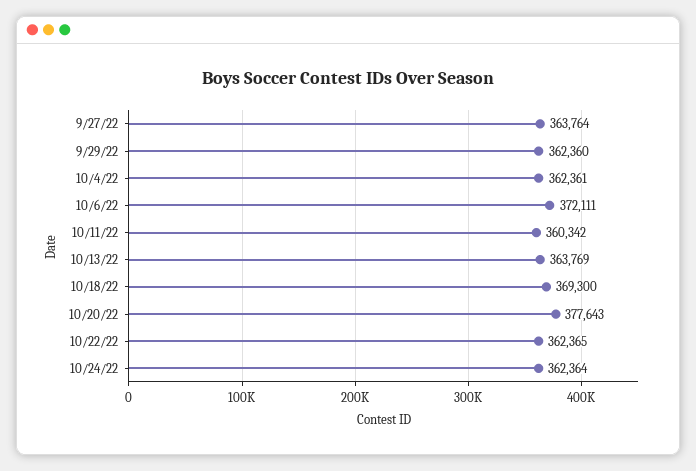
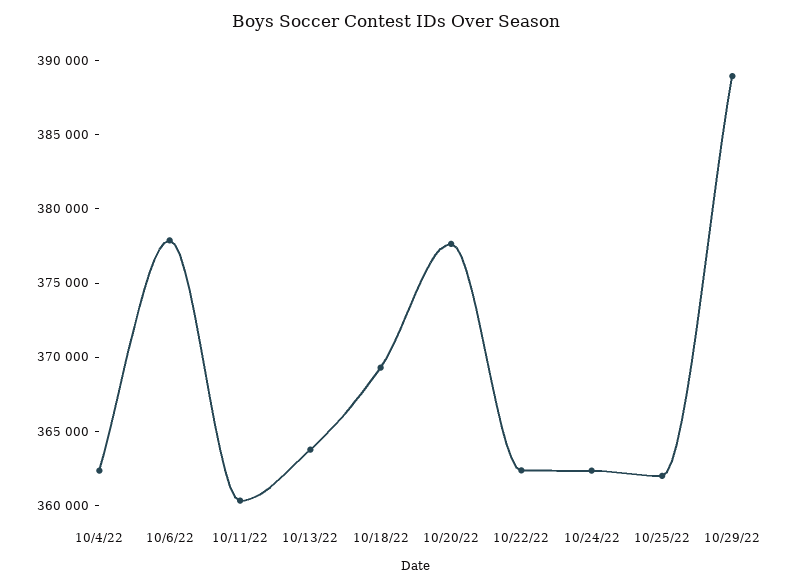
9/27/22: 363764 -> none
9/29/22: 362360 -> none
10/6/22: 372111 -> 378000
10/25/22: none -> 362000
10/29/22: none -> 389000

